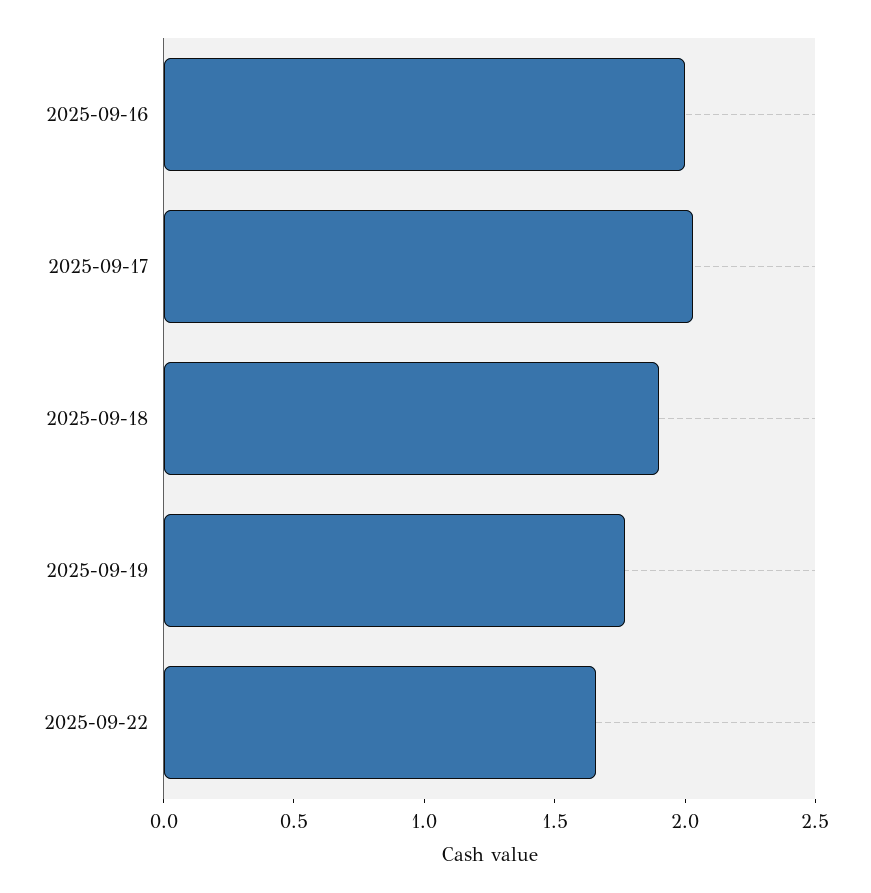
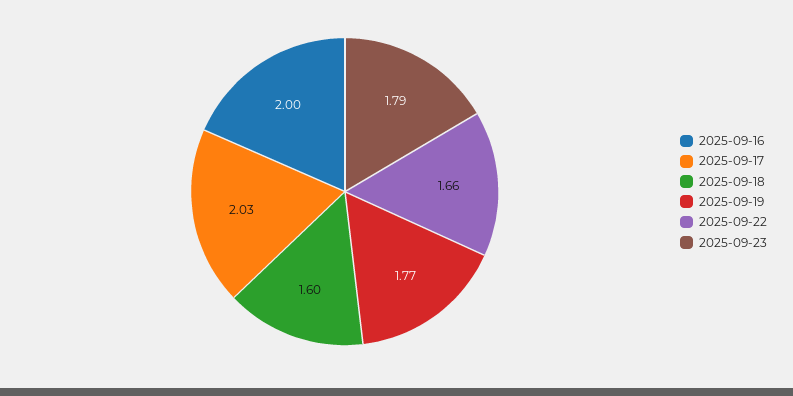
2025-09-18: 1.9 -> 1.6
2025-09-23: none -> 1.79

